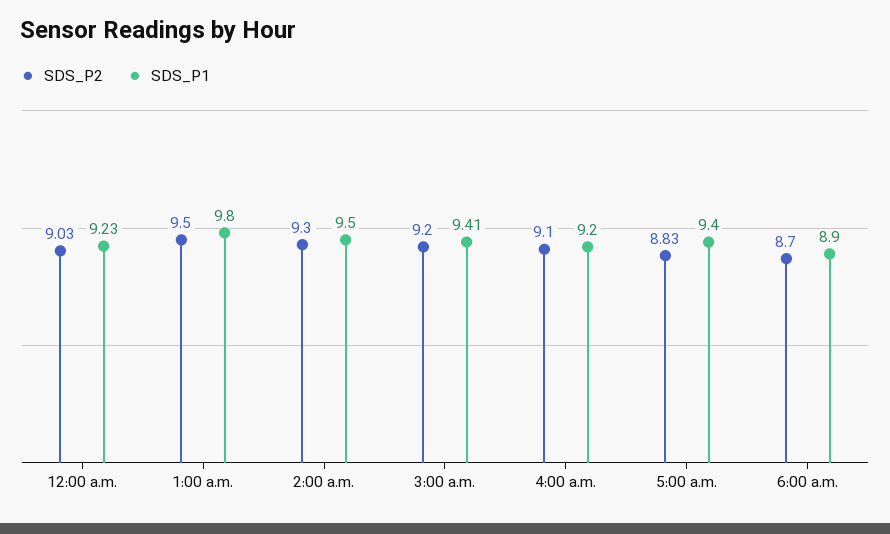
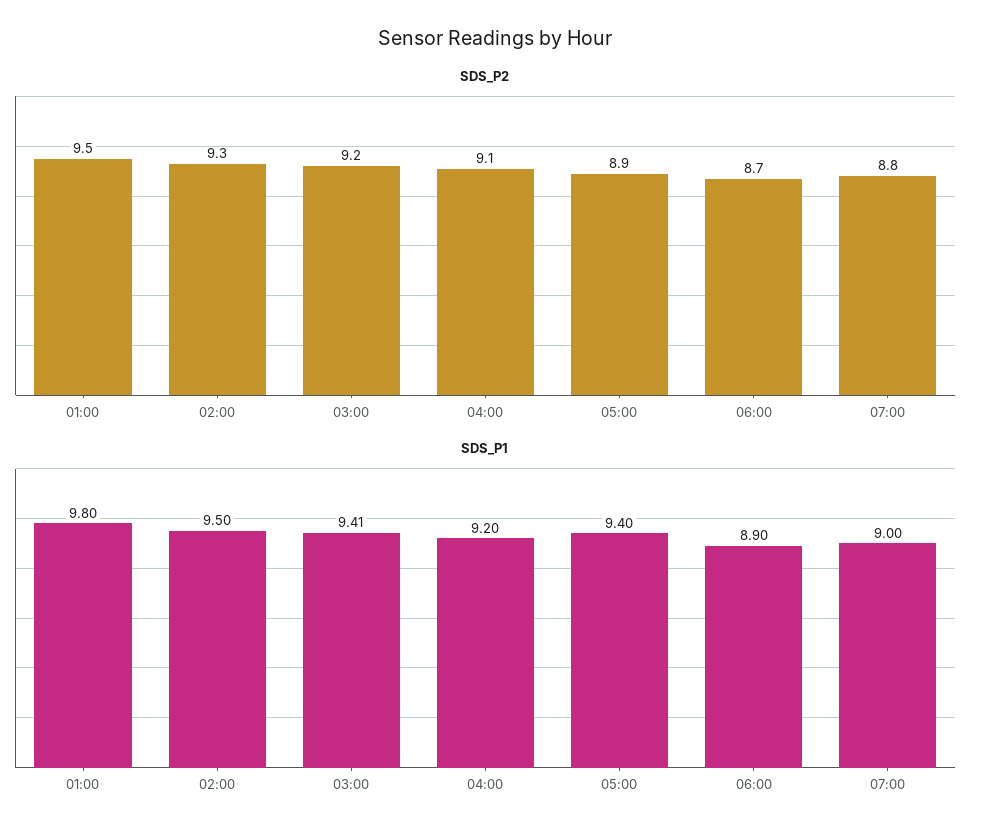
SDS_P2, 12:00 a.m.: 9.03 -> none
SDS_P1, 12:00 a.m.: 9.23 -> none
SDS_P2, 5:00 a.m.: 8.83 -> 8.9
SDS_P2, 07:00: none -> 8.8
SDS_P1, 07:00: none -> 9

